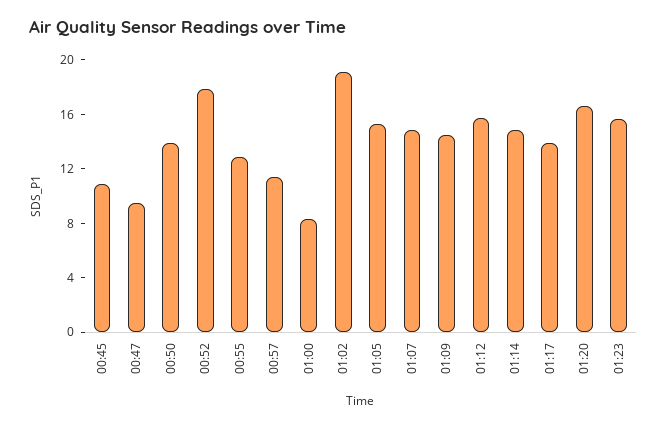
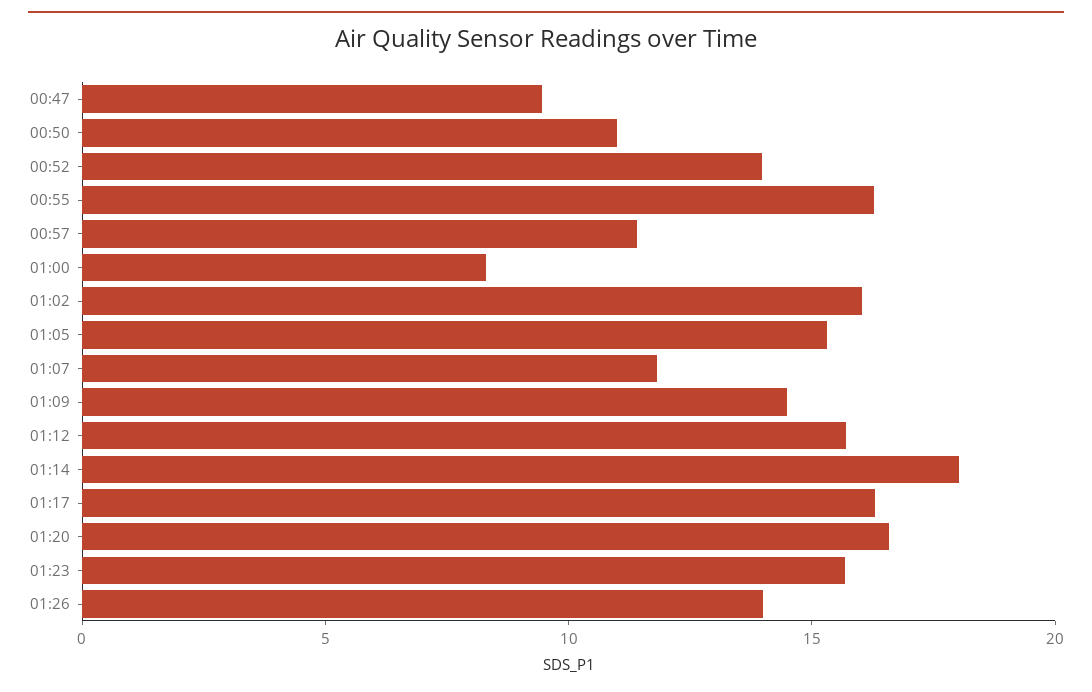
00:45: 11 -> none
00:50: 14 -> 11
00:52: 18 -> 14
00:55: 13 -> 16
01:02: 19 -> 16
01:07: 15 -> 12
01:14: 15 -> 18
01:17: 14 -> 16
01:26: none -> 14

